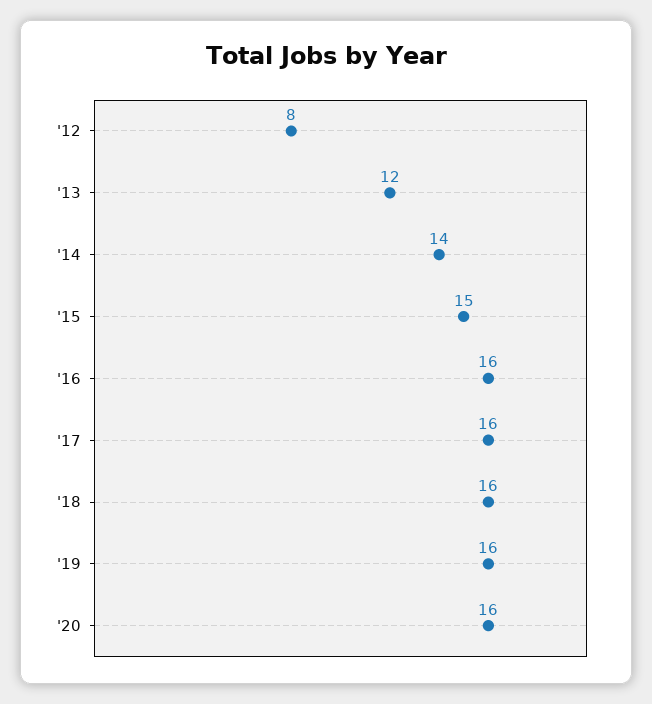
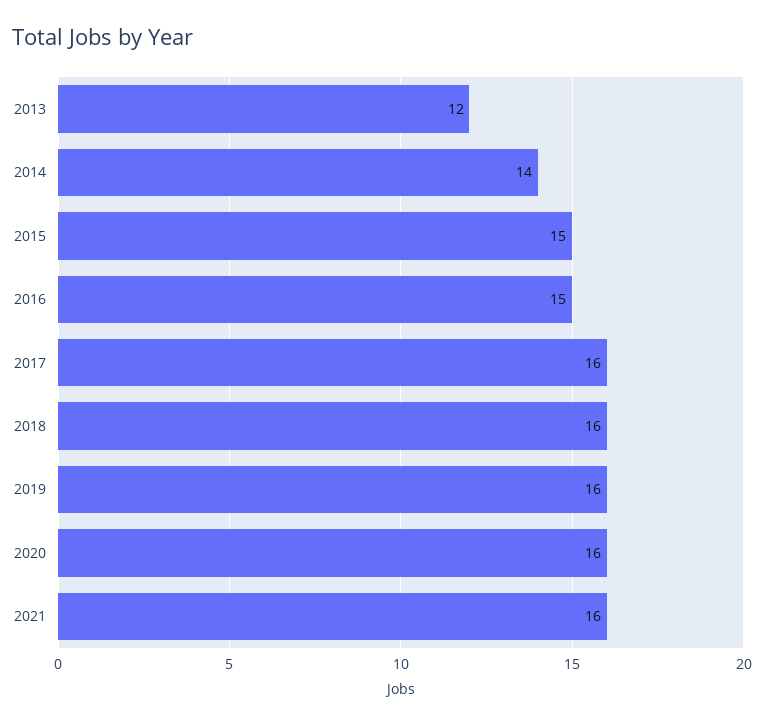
'12: 8 -> none
'16: 16 -> 15
2021: none -> 16

